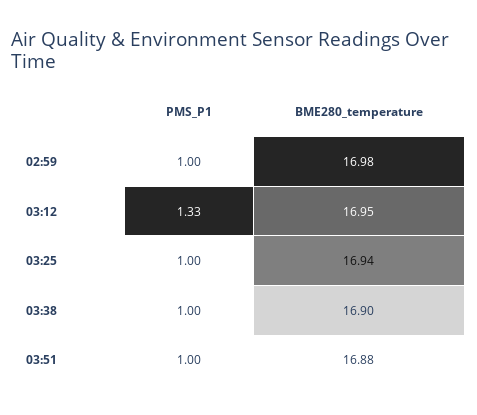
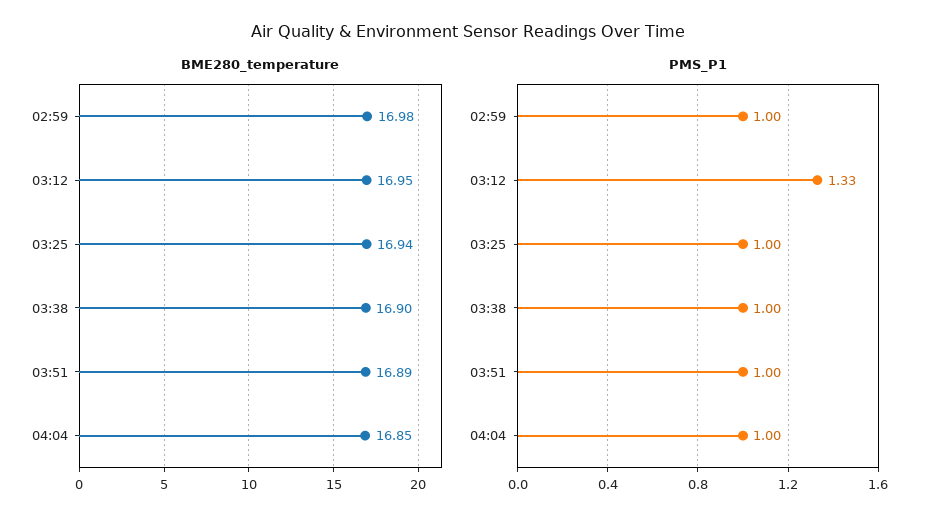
BME280_temperature, 03:51: 16.88 -> 16.89
BME280_temperature, 04:04: none -> 16.85
PMS_P1, 04:04: none -> 1

